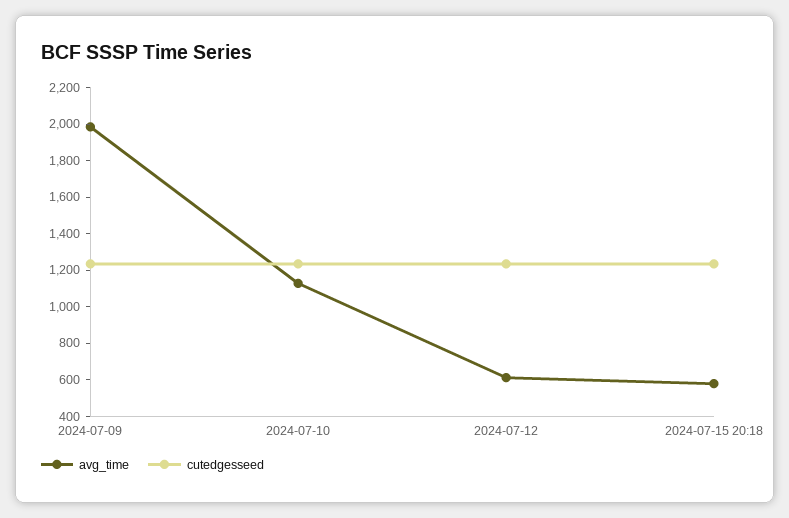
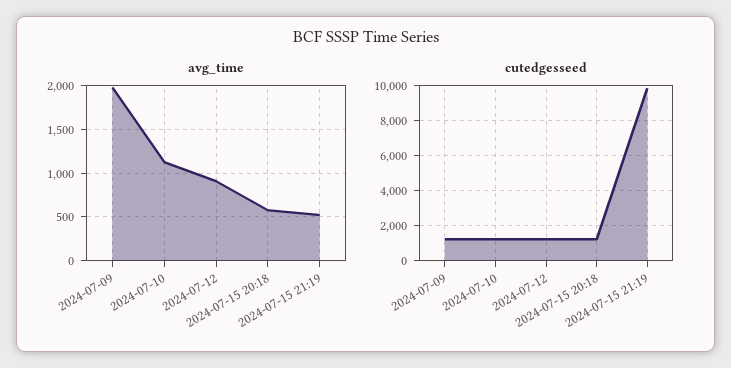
avg_time, 2024-07-12: 600 -> 900
avg_time, 2024-07-15 21:19: none -> 500
cutedgesseed, 2024-07-15 21:19: none -> 10000

